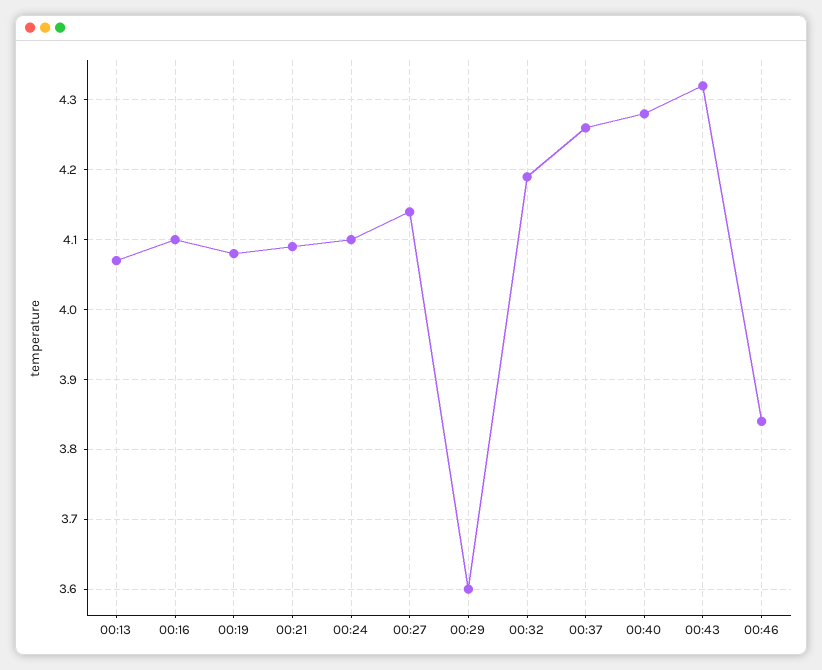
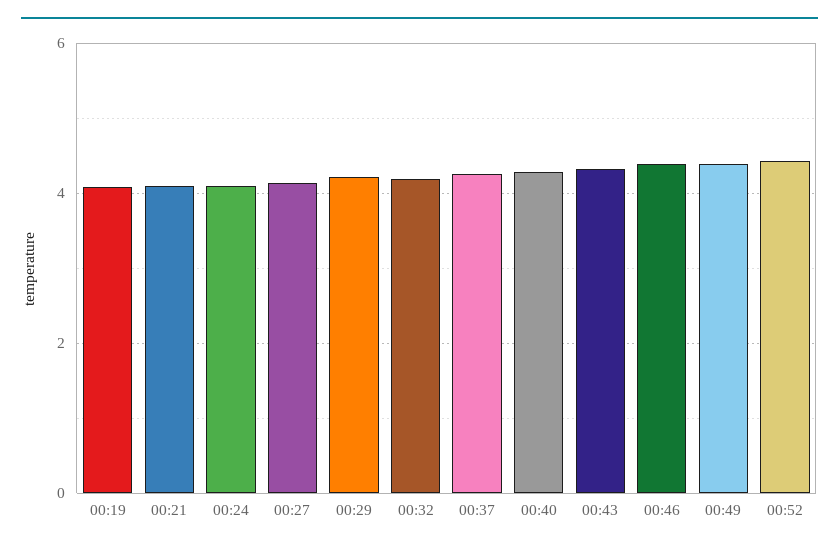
00:13: 4.07 -> none
00:16: 4.1 -> none
00:29: 3.6 -> 4.2
00:46: 3.84 -> 4.4
00:49: none -> 4.4
00:52: none -> 4.4

